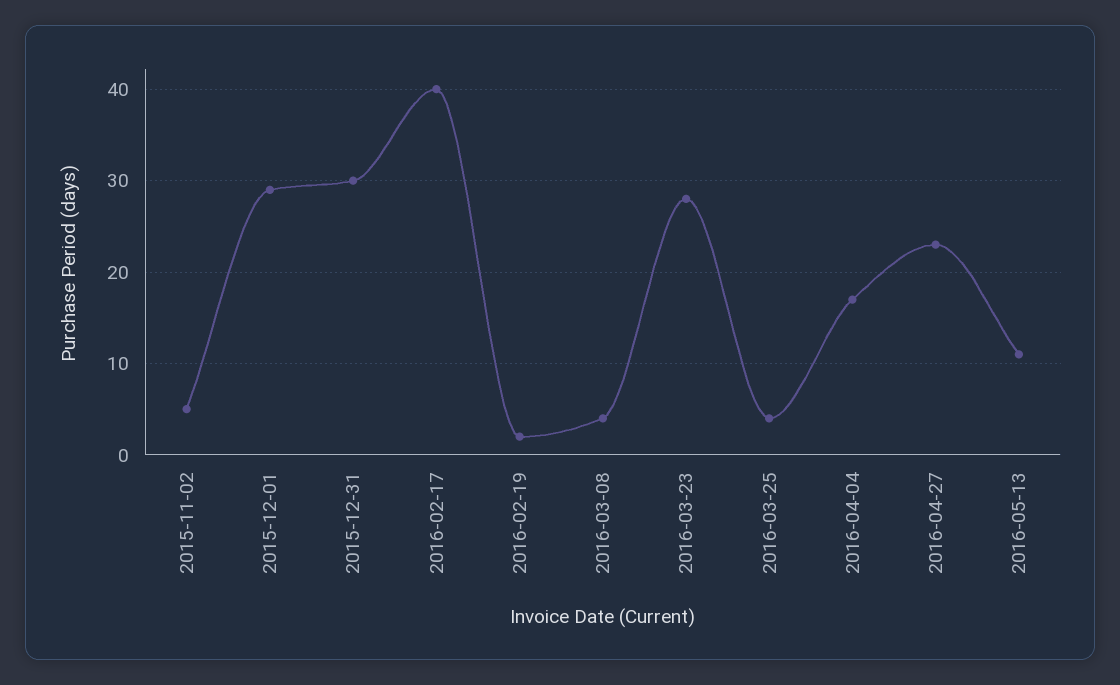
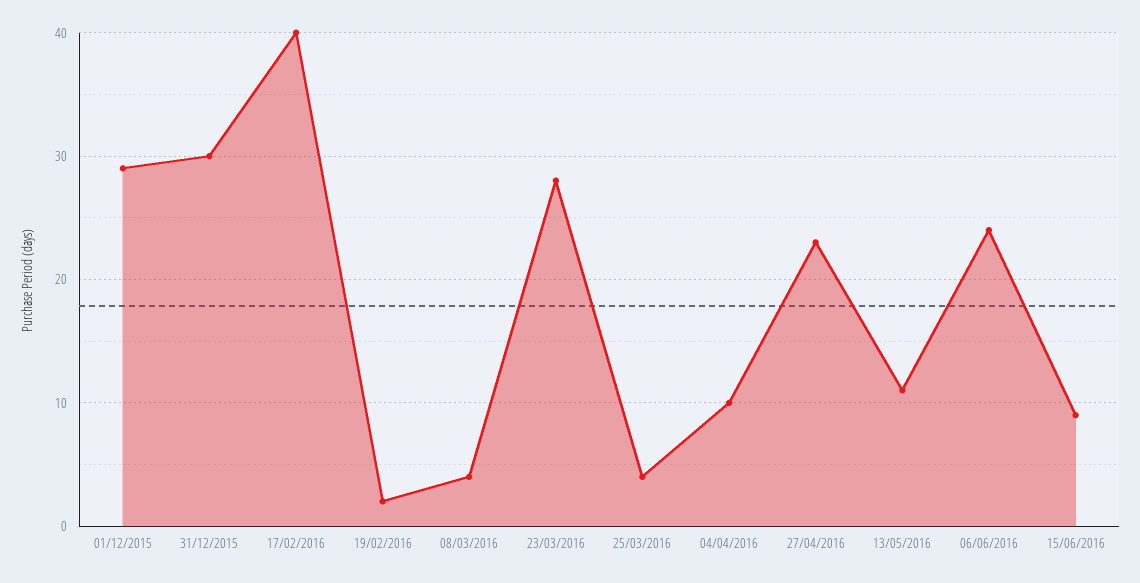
2015-11-02: 5 -> none
2016-04-04: 17 -> 10
06/06/2016: none -> 24
15/06/2016: none -> 9

